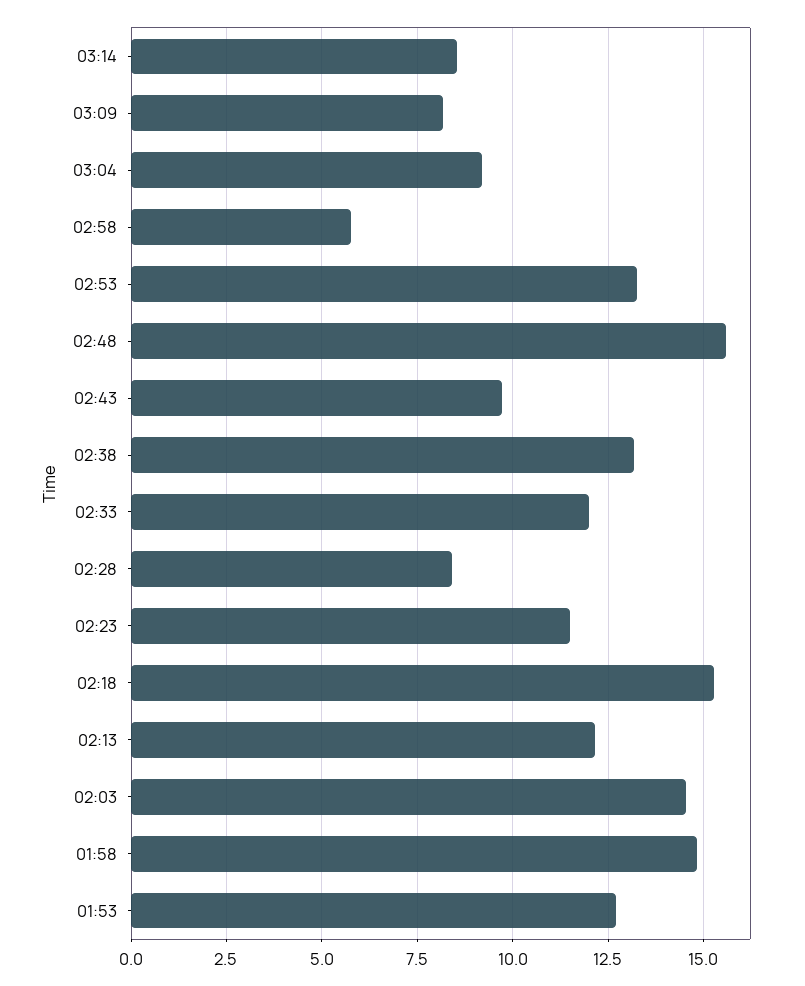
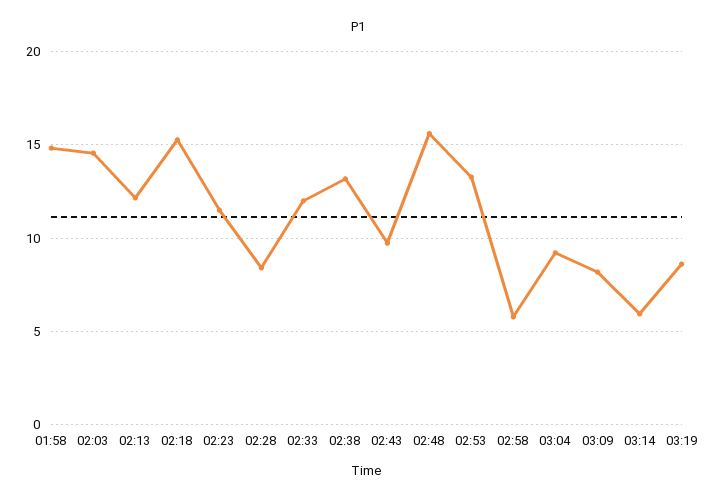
03:14: 8.5 -> 6
01:53: 12.75 -> none
03:19: none -> 8.5

